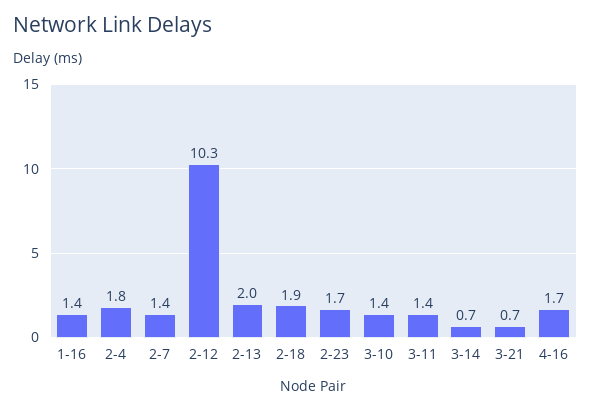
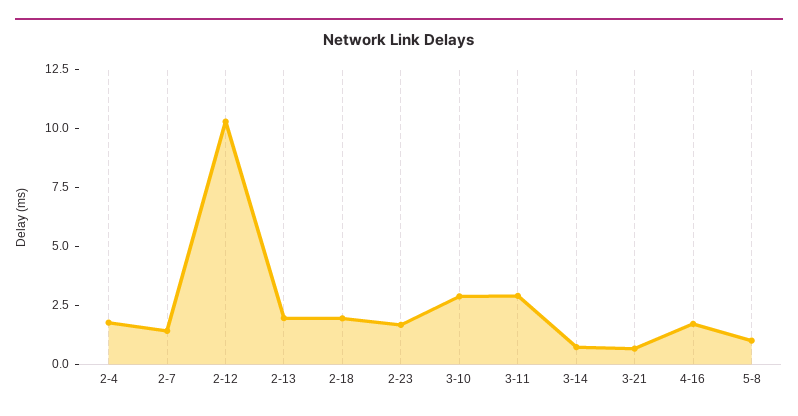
1-16: 1.4 -> none
3-10: 1.4 -> 3
3-11: 1.4 -> 3
5-8: none -> 1

